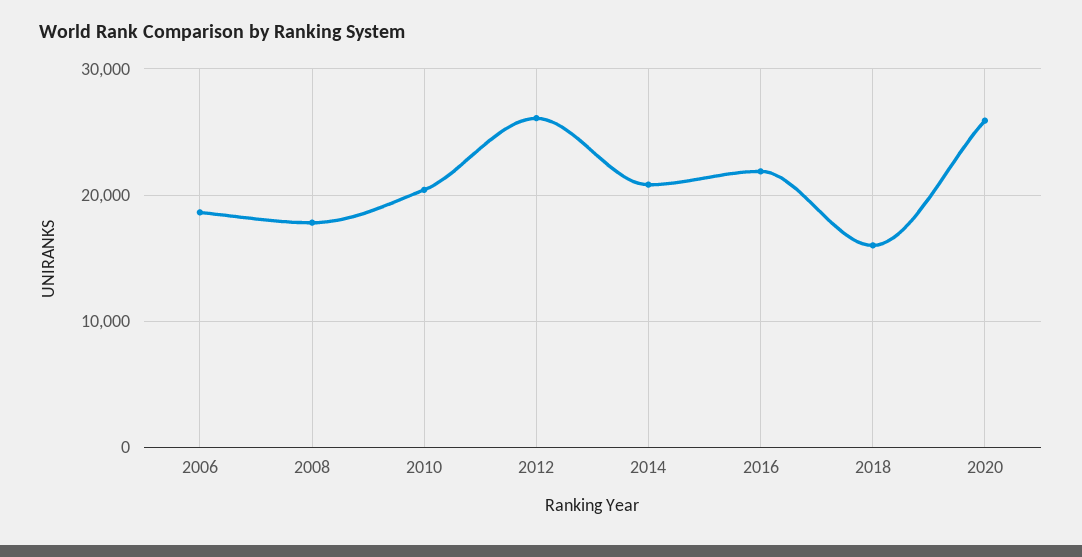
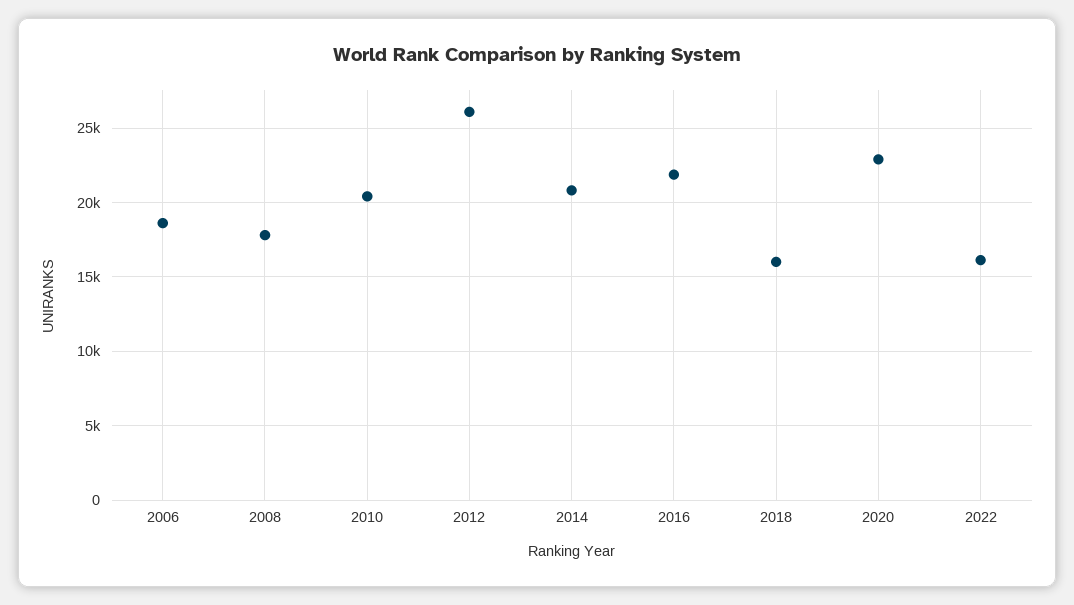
2020: 26000 -> 23000
2022: none -> 16000

